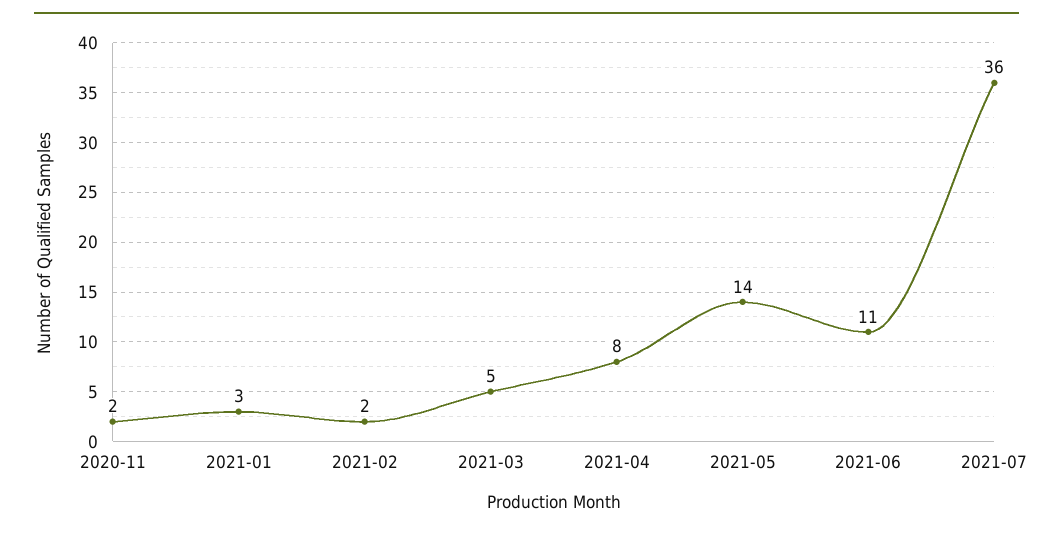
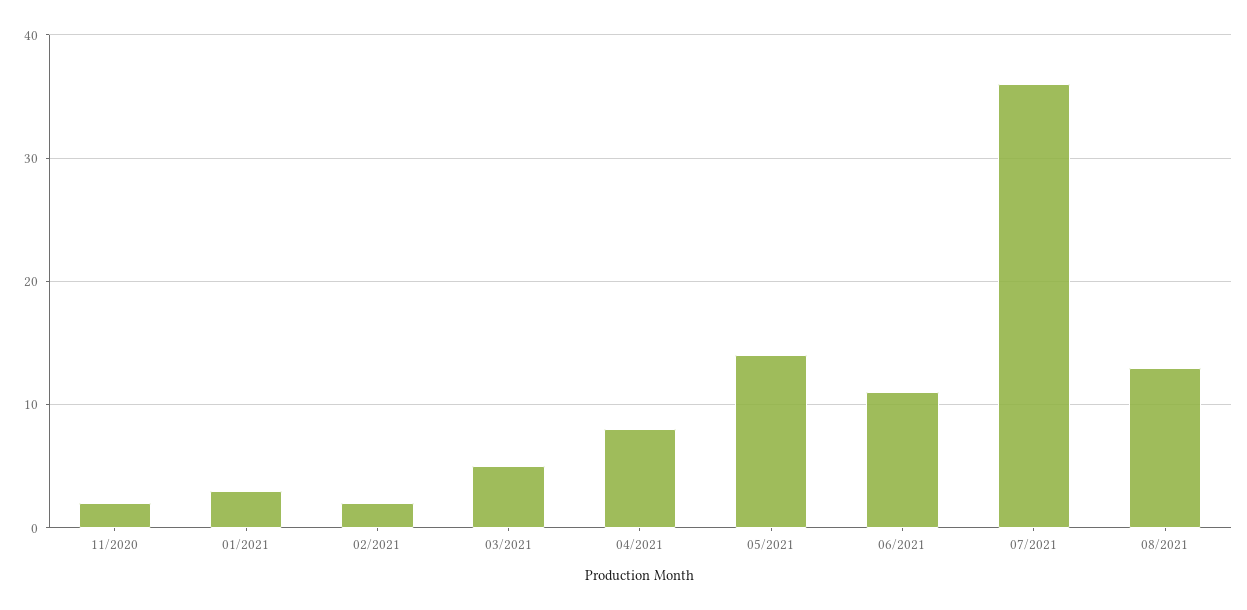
08/2021: none -> 13

